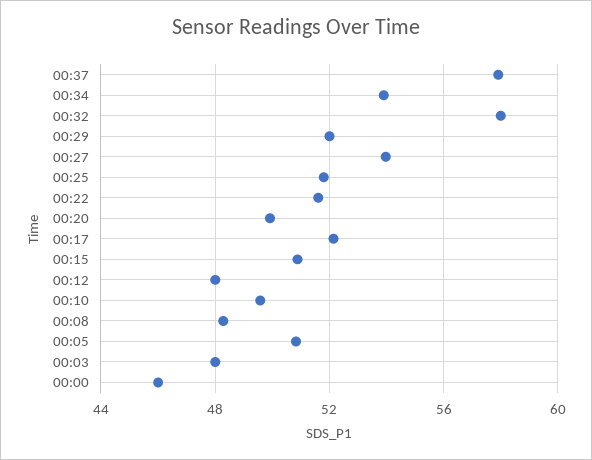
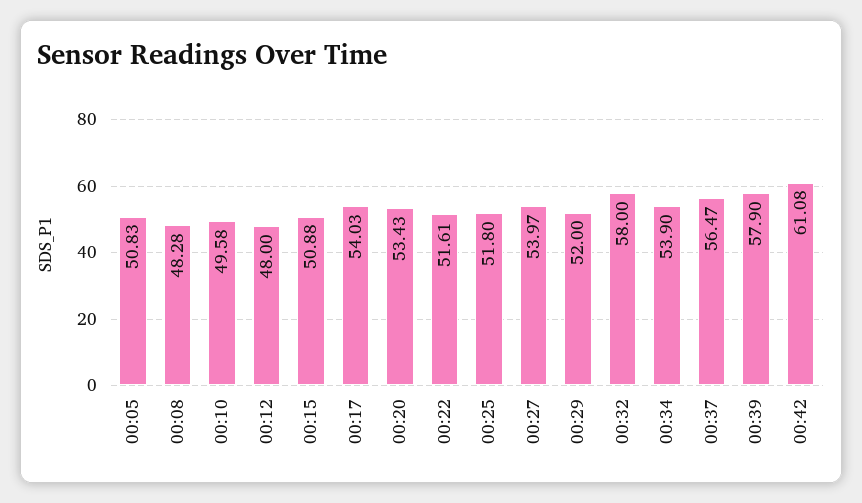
00:37: 58 -> 56.47
00:20: 50 -> 53.43
00:17: 52 -> 54.03
00:03: 48 -> none
00:00: 46 -> none
00:39: none -> 57.9
00:42: none -> 61.08

